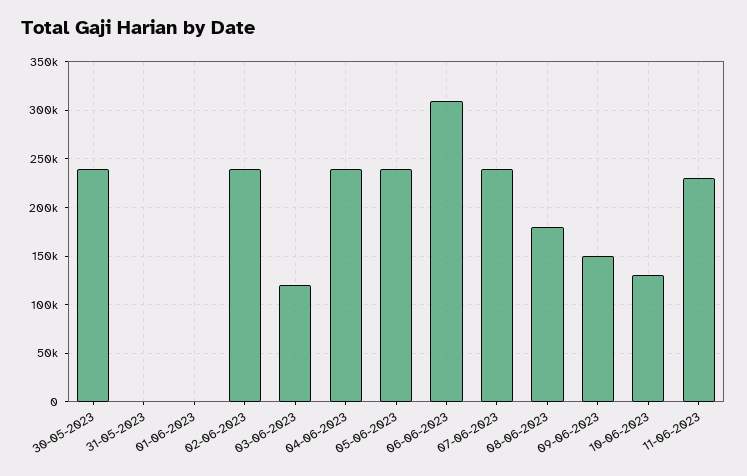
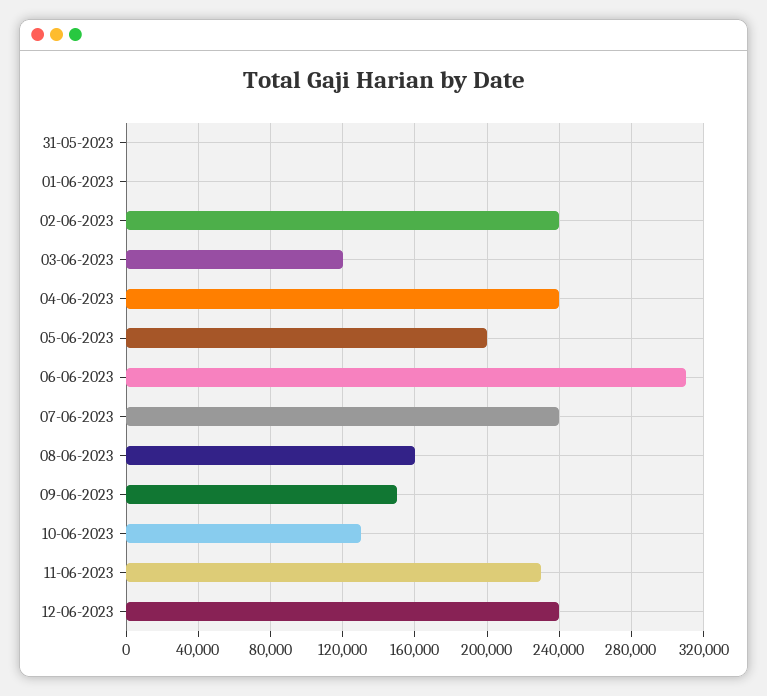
30-05-2023: 240000 -> none
05-06-2023: 240000 -> 200000
08-06-2023: 180000 -> 160000
12-06-2023: none -> 240000

